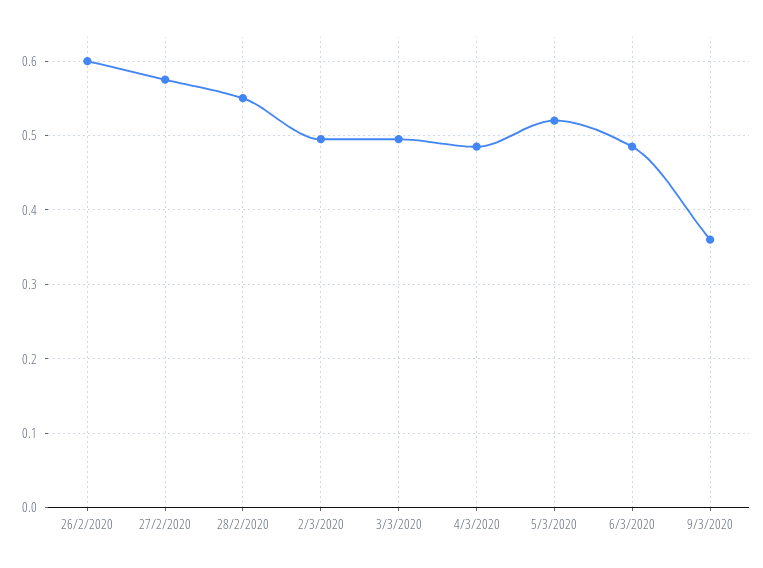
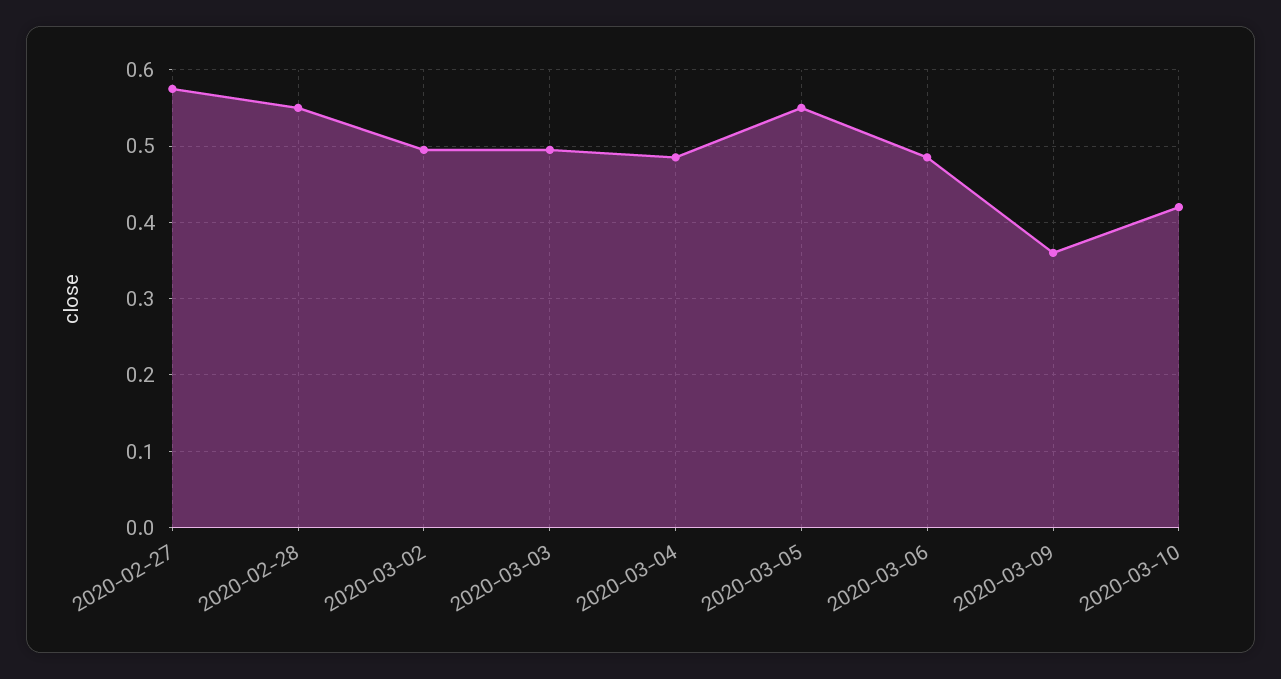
26/2/2020: 0.6 -> none
5/3/2020: 0.52 -> 0.55
2020-03-10: none -> 0.42

